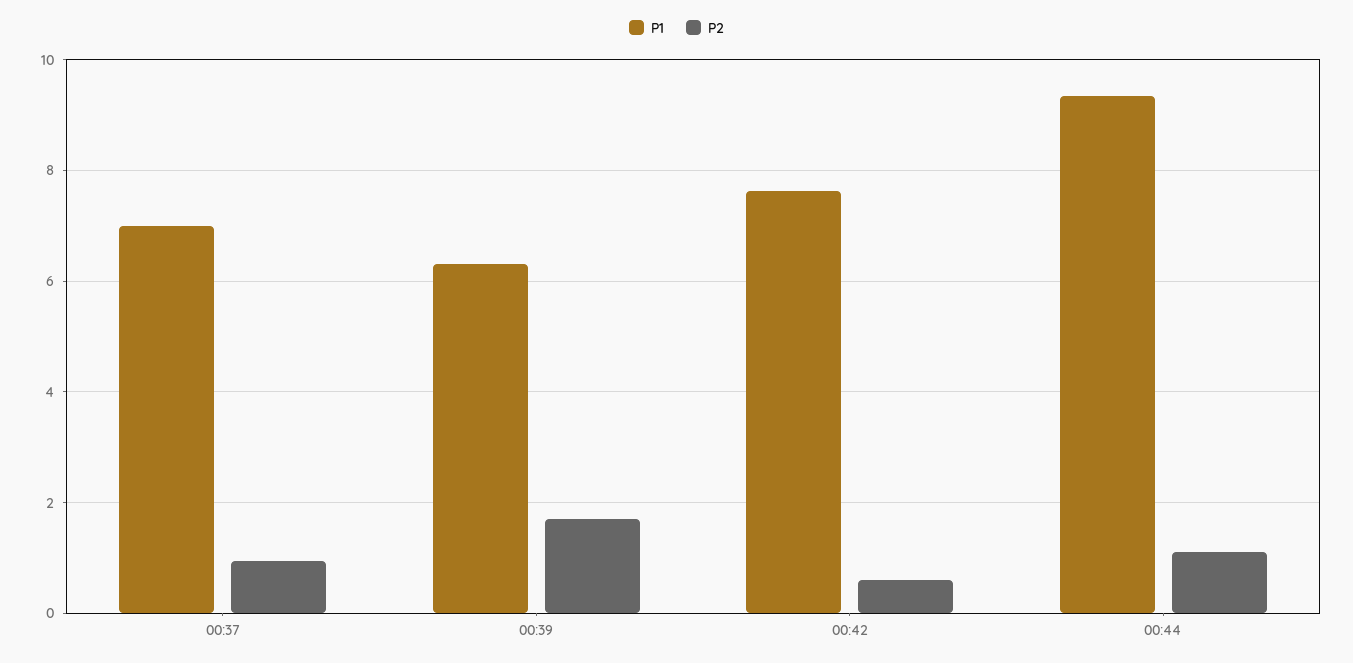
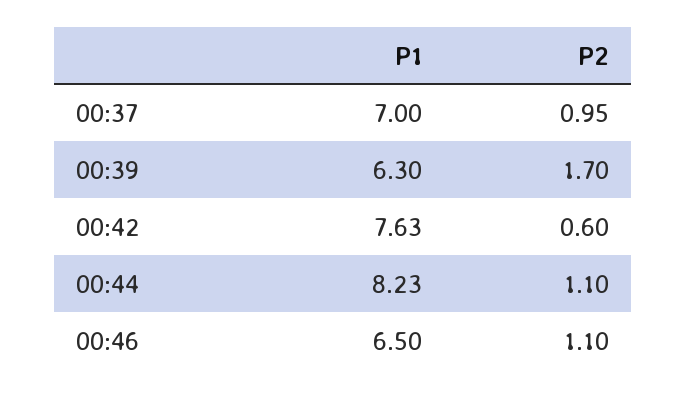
P1, 00:44: 9.4 -> 8.23
P1, 00:46: none -> 6.5
P2, 00:46: none -> 1.1

